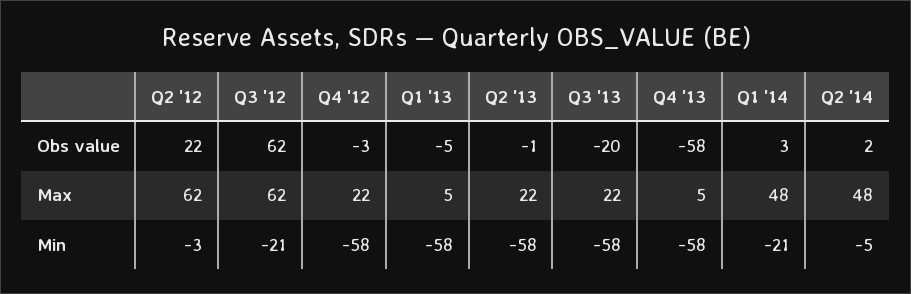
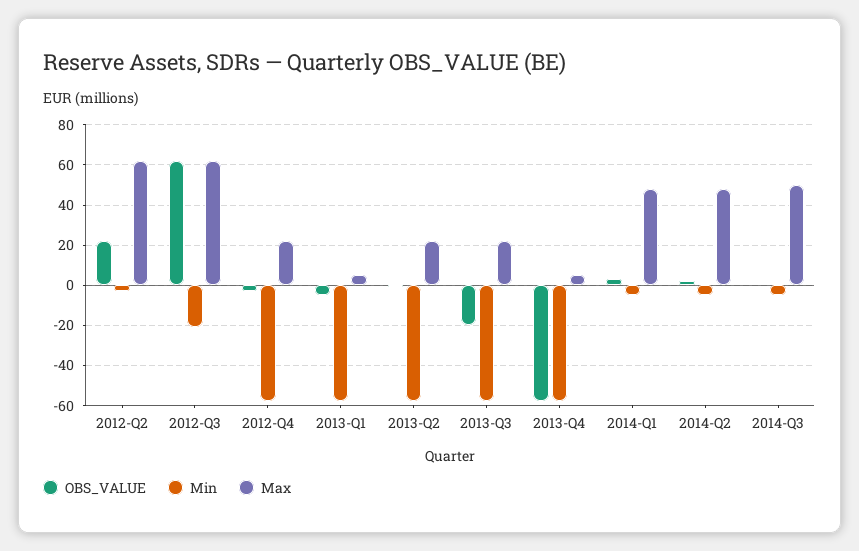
Min, Q1 '14: -21 -> -5
Obs value, 2014-Q3: none -> 0
Min, 2014-Q3: none -> -5
Max, 2014-Q3: none -> 50

